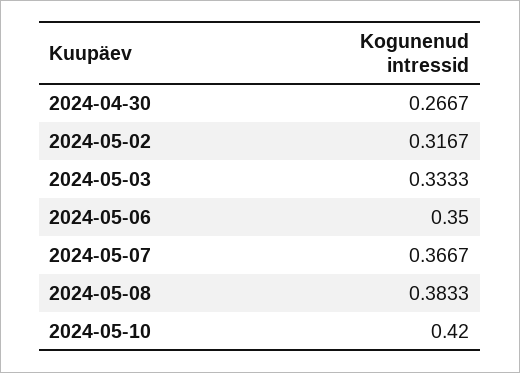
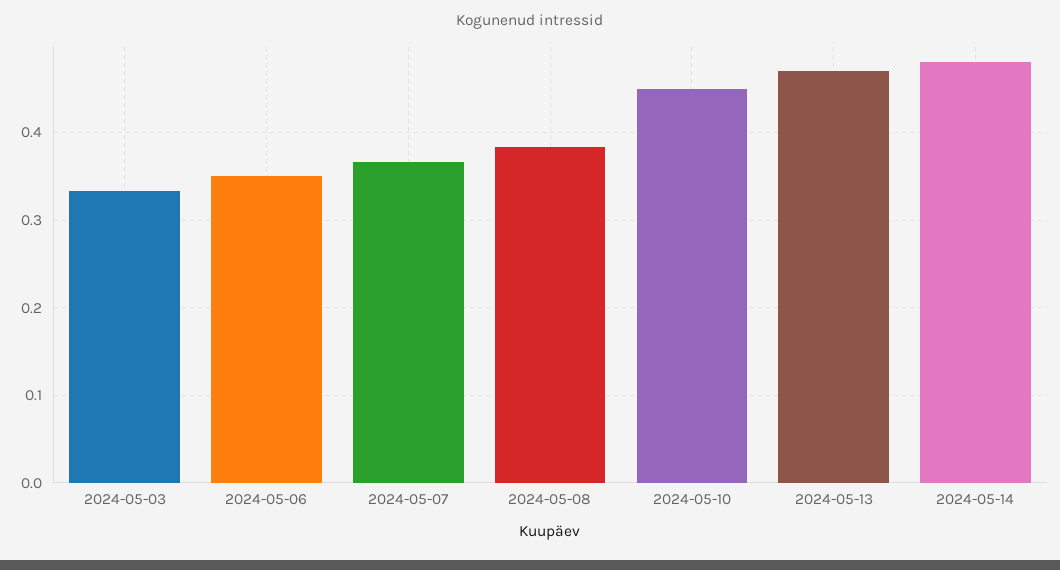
2024-04-30: 0.2667 -> none
2024-05-02: 0.3167 -> none
2024-05-10: 0.42 -> 0.45
2024-05-13: none -> 0.47
2024-05-14: none -> 0.48

